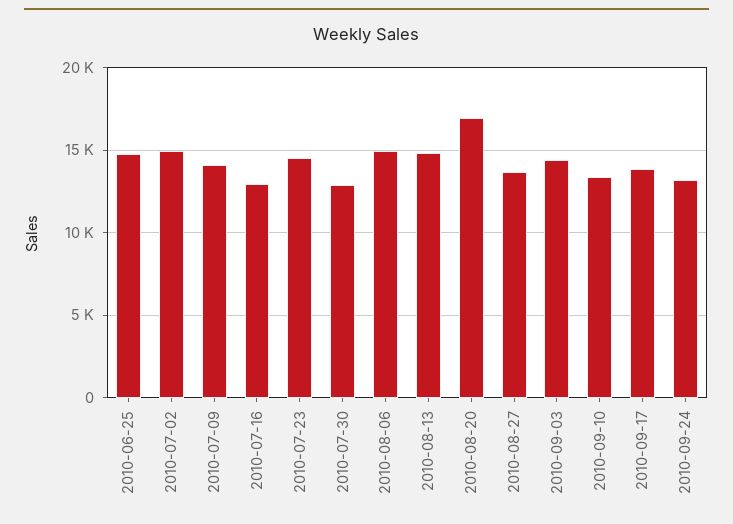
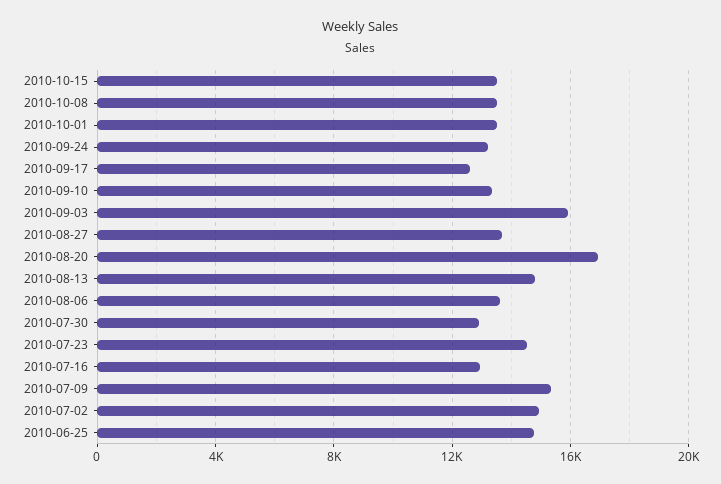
2010-07-09: 14000 -> 15500
2010-08-06: 15000 -> 13500
2010-09-03: 14500 -> 16000
2010-09-17: 14000 -> 12500
2010-10-15: none -> 13500
2010-10-08: none -> 13500
2010-10-01: none -> 13500

